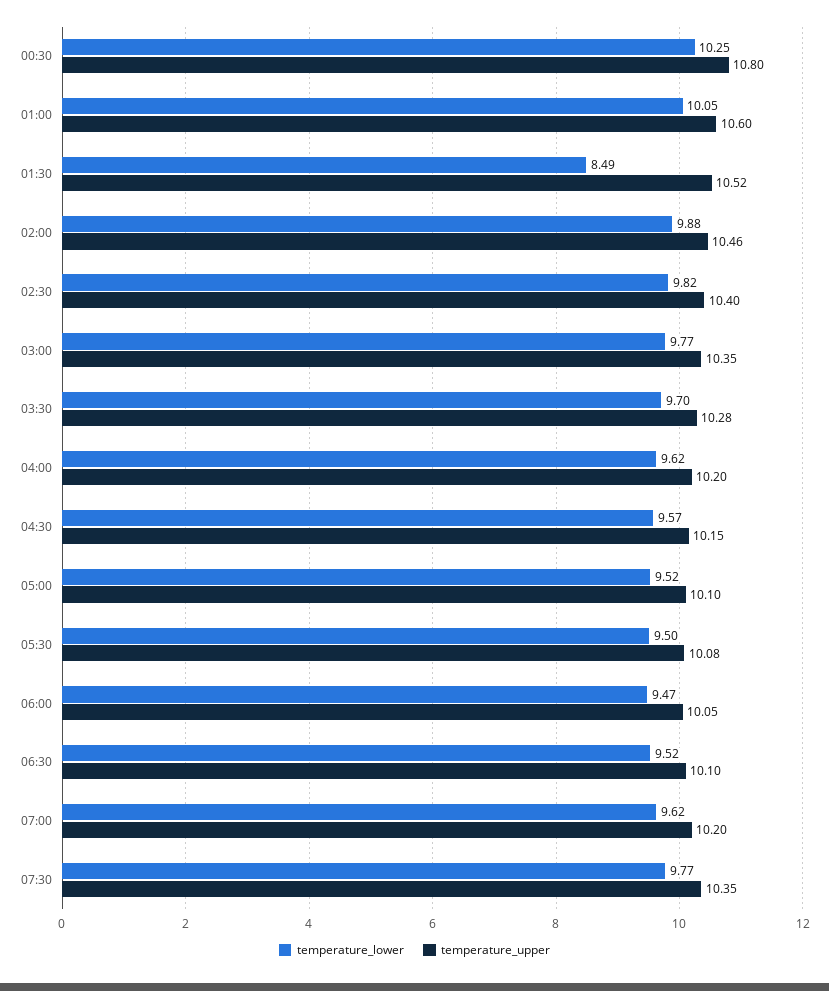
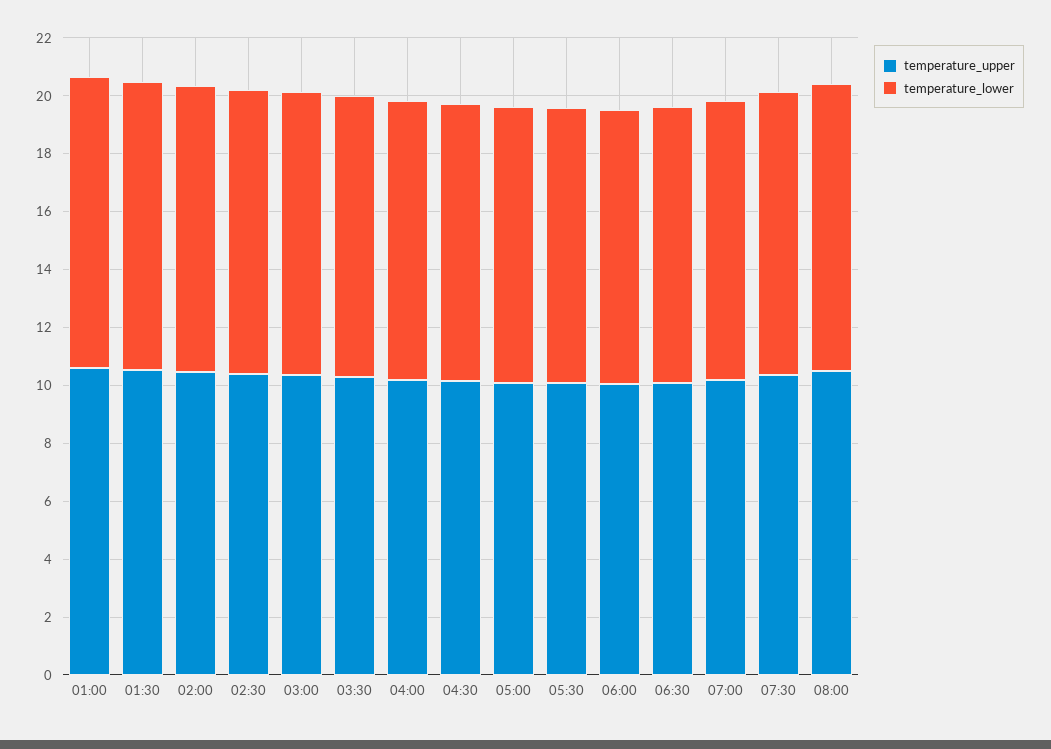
temperature_lower, 00:30: 10.25 -> none
temperature_upper, 00:30: 10.8 -> none
temperature_lower, 01:30: 8.49 -> 10
temperature_upper, 08:00: none -> 10.5
temperature_lower, 08:00: none -> 10

